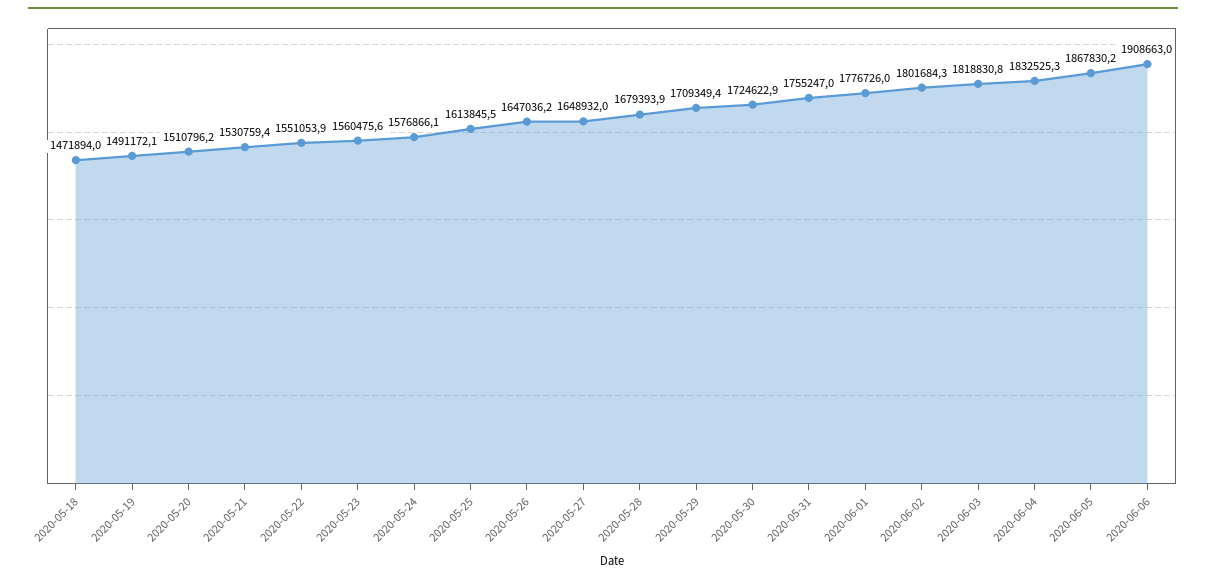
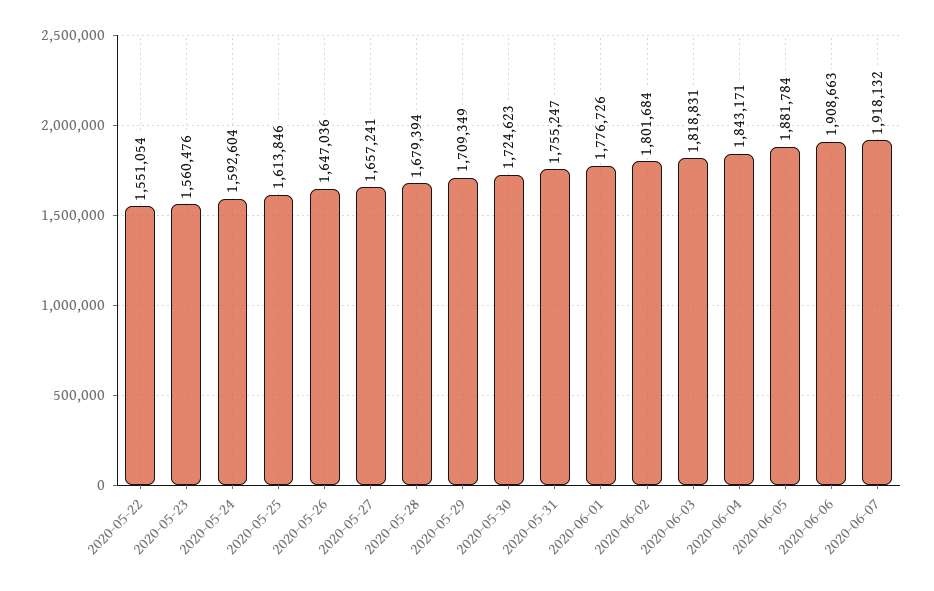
2020-05-18: 1471894 -> none
2020-05-19: 1491172.1 -> none
2020-05-20: 1510796.2 -> none
2020-05-21: 1530759.4 -> none
2020-05-24: 1576866.1 -> 1592604
2020-05-27: 1648932 -> 1657241
2020-06-04: 1832525.3 -> 1843171
2020-06-05: 1867830.2 -> 1881784
2020-06-07: none -> 1918132

